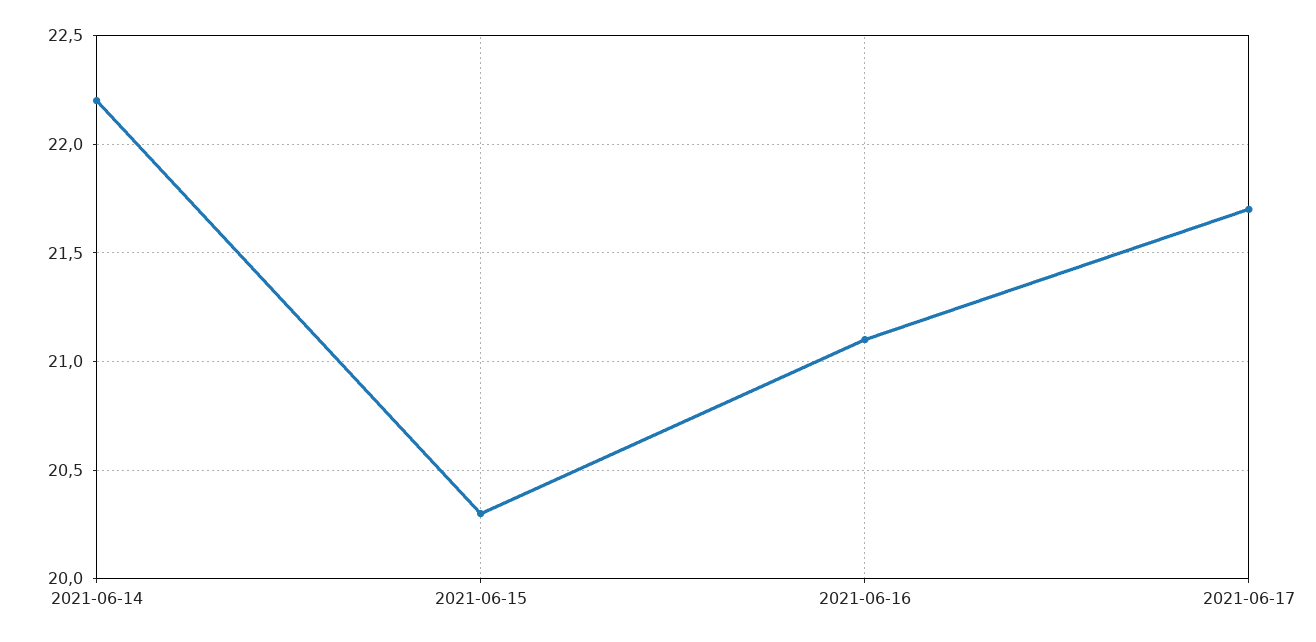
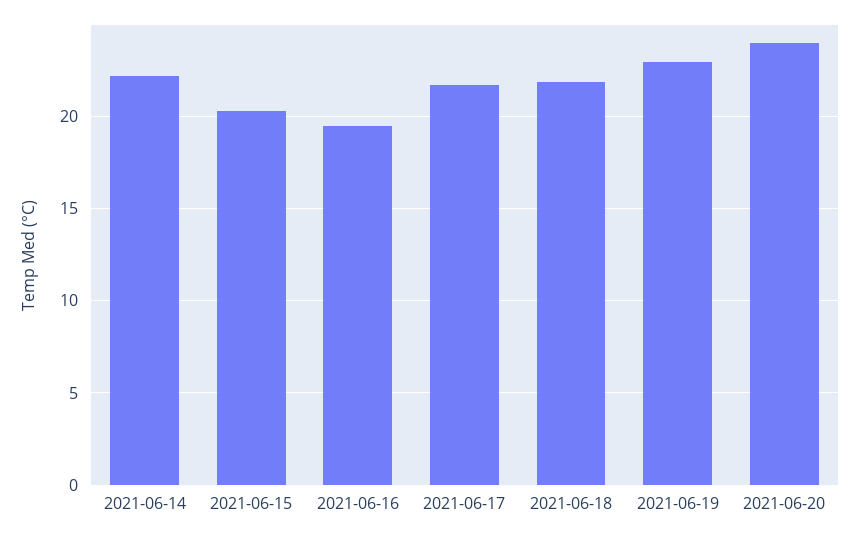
2021-06-16: 21.1 -> 19.5
2021-06-18: none -> 22
2021-06-19: none -> 23
2021-06-20: none -> 24

